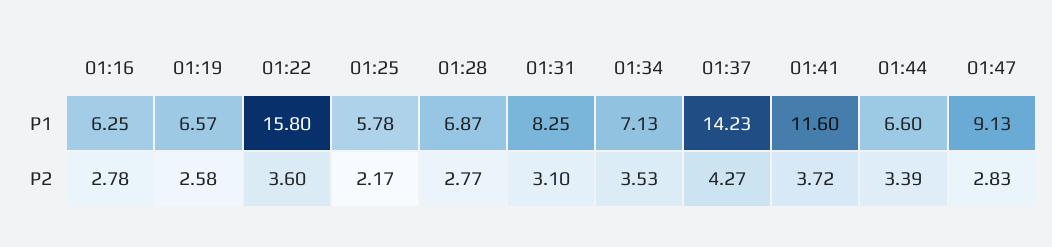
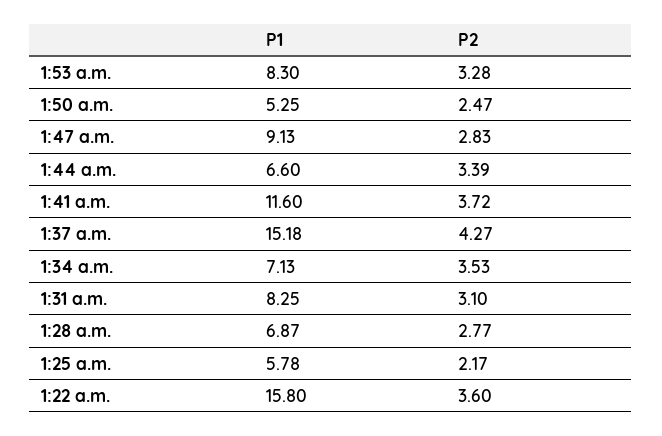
01:16, P1: 6.25 -> none
01:19, P1: 6.57 -> none
01:37, P1: 14.23 -> 15.18
01:16, P2: 2.78 -> none
01:19, P2: 2.58 -> none
1:53 a.m., P1: none -> 8.3
1:53 a.m., P2: none -> 3.28
1:50 a.m., P1: none -> 5.25
1:50 a.m., P2: none -> 2.47

